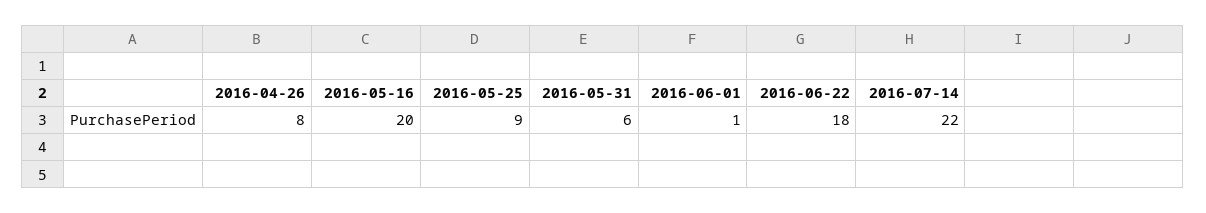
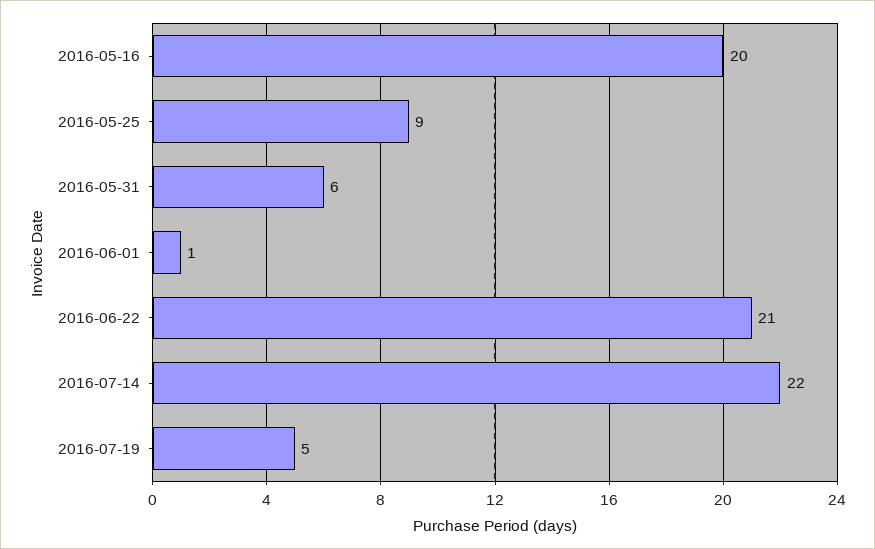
2016-04-26: 8 -> none
2016-06-22: 18 -> 21
2016-07-19: none -> 5

